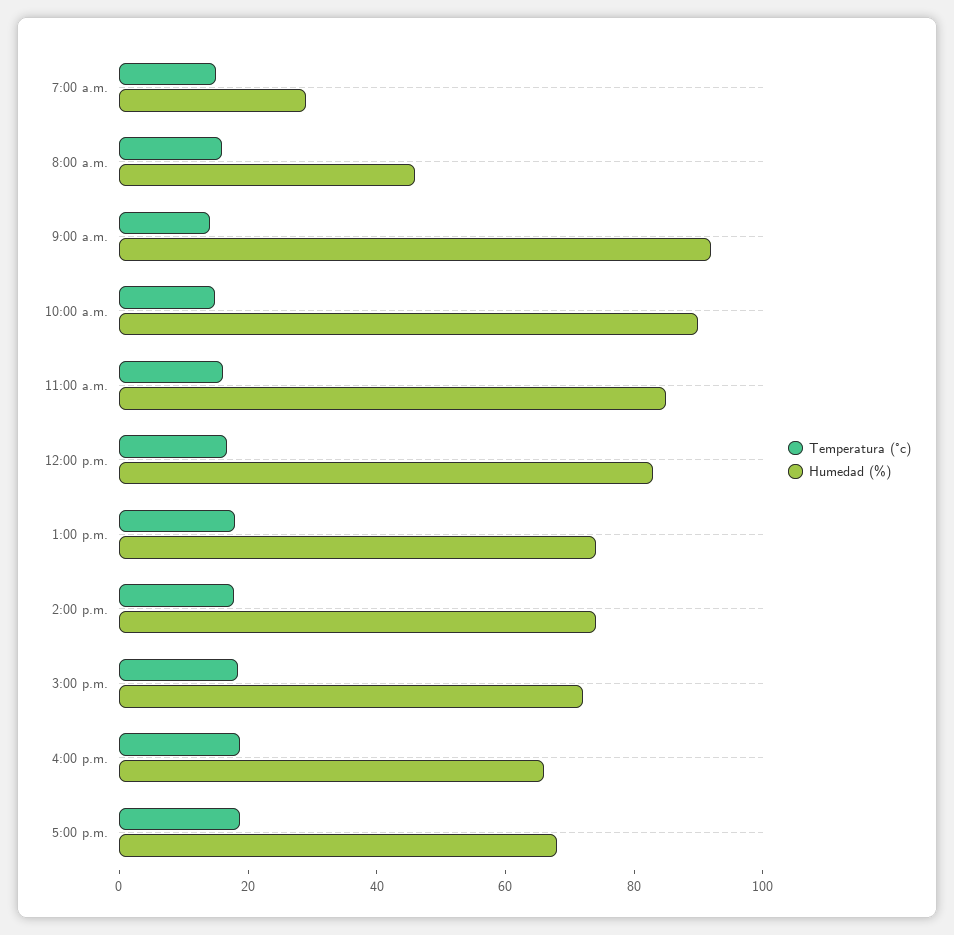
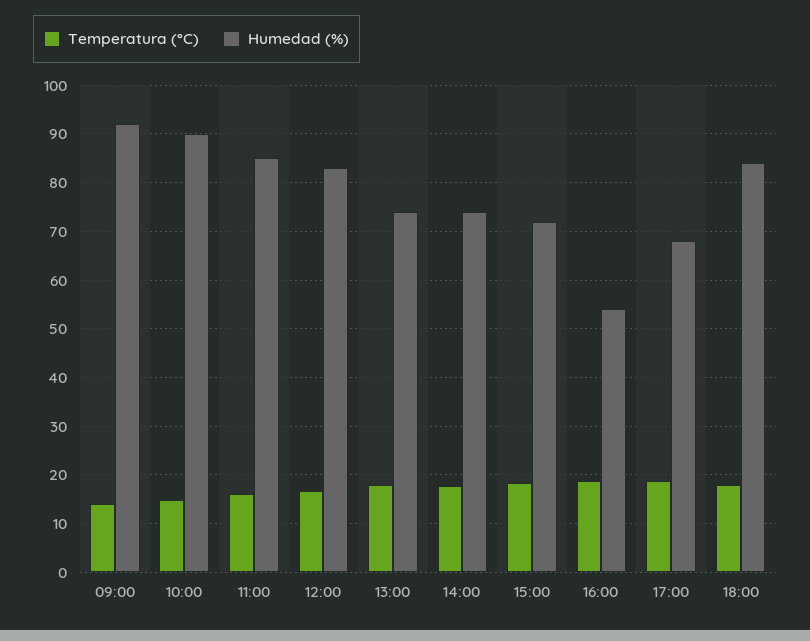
Temperatura (°c), 7:00 a.m.: 15 -> none
Humedad (%), 7:00 a.m.: 30 -> none
Temperatura (°c), 8:00 a.m.: 15 -> none
Humedad (%), 8:00 a.m.: 45 -> none
Humedad (%), 4:00 p.m.: 65 -> 54
Temperatura (°c), 18:00: none -> 18
Humedad (%), 18:00: none -> 84

